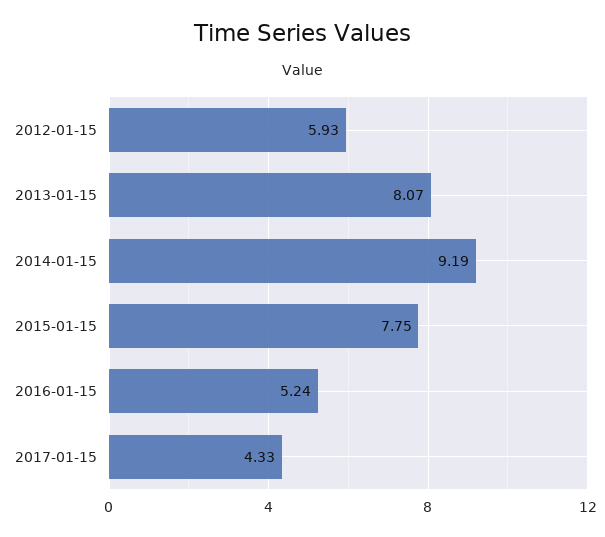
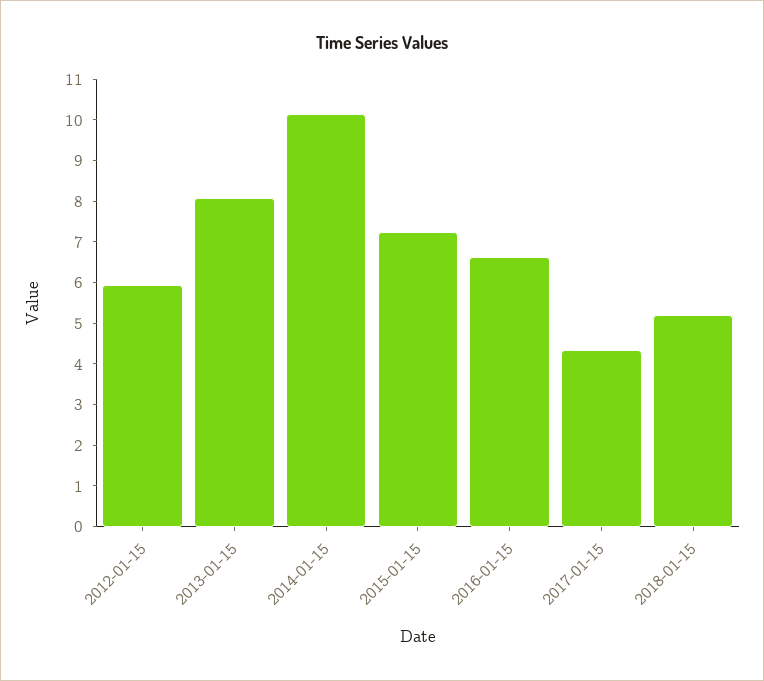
2014-01-15: 9.19 -> 10.2
2015-01-15: 7.75 -> 7.2
2016-01-15: 5.24 -> 6.6
2018-01-15: none -> 5.2

